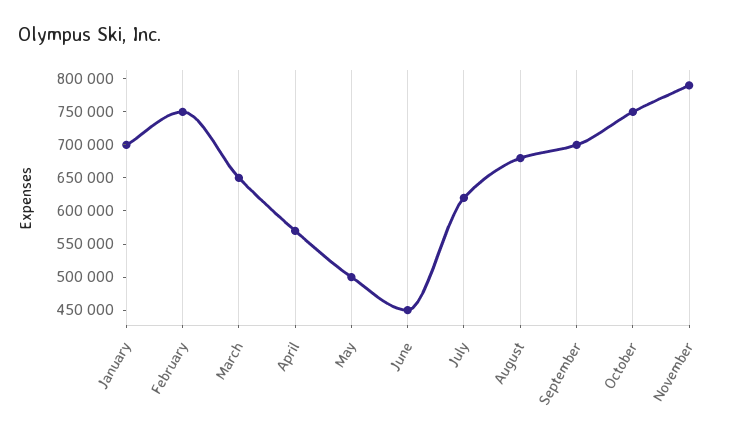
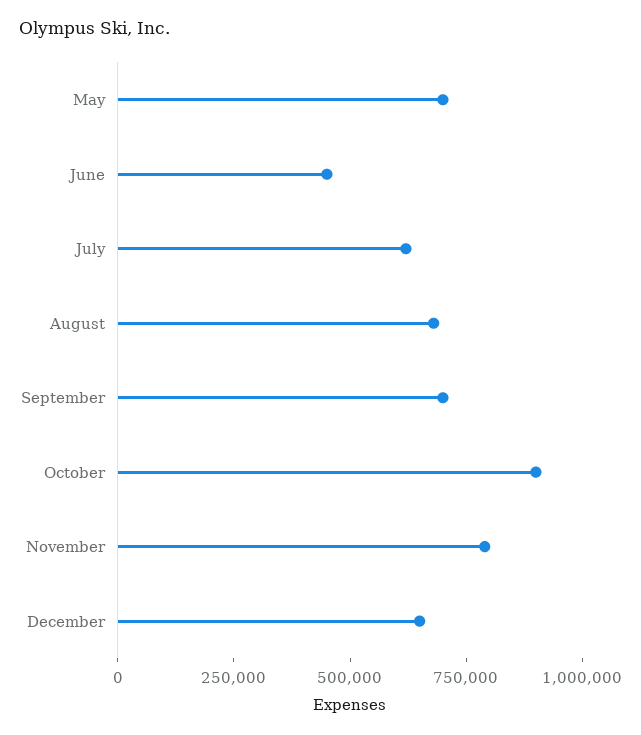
January: 700000 -> none
February: 750000 -> none
March: 650000 -> none
April: 575000 -> none
May: 500000 -> 700000
October: 750000 -> 900000
December: none -> 650000

